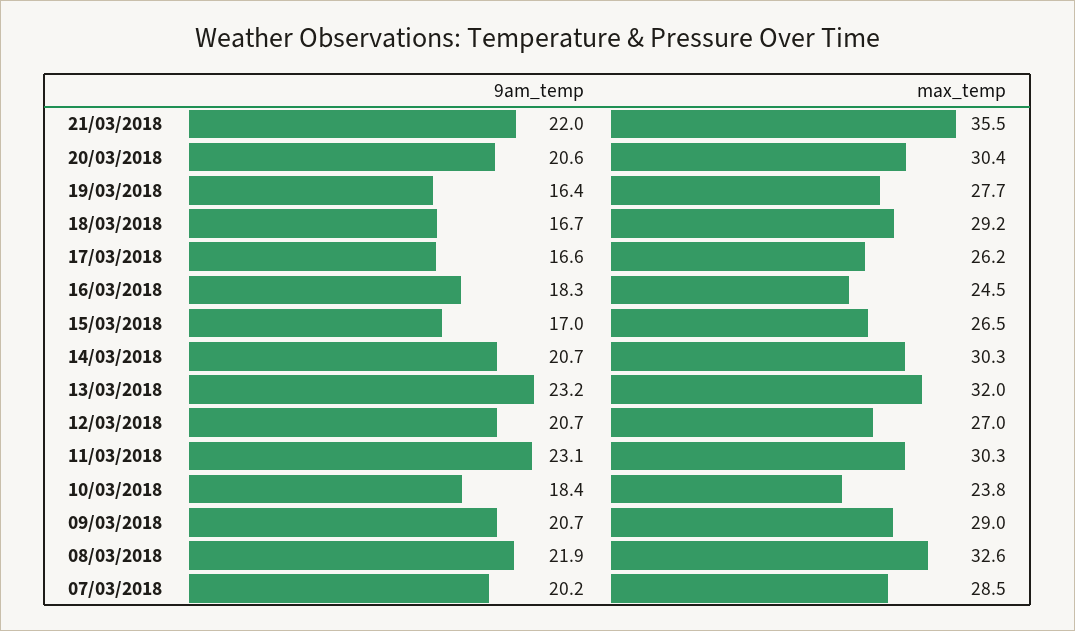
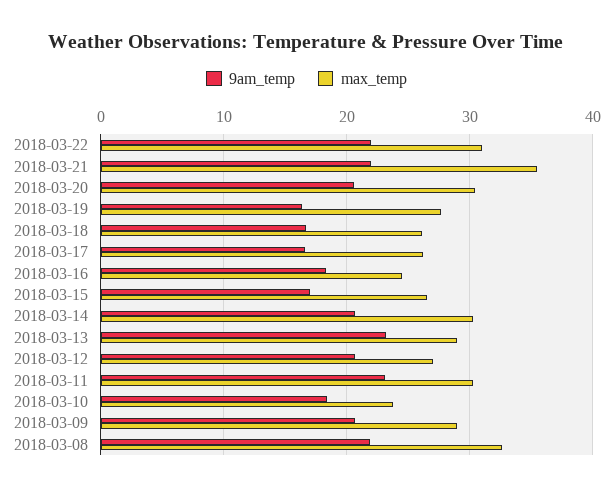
max_temp, 18/03/2018: 29.2 -> 26
max_temp, 13/03/2018: 32 -> 29
9am_temp, 07/03/2018: 20.2 -> none
max_temp, 07/03/2018: 28.5 -> none
9am_temp, 2018-03-22: none -> 22
max_temp, 2018-03-22: none -> 31

